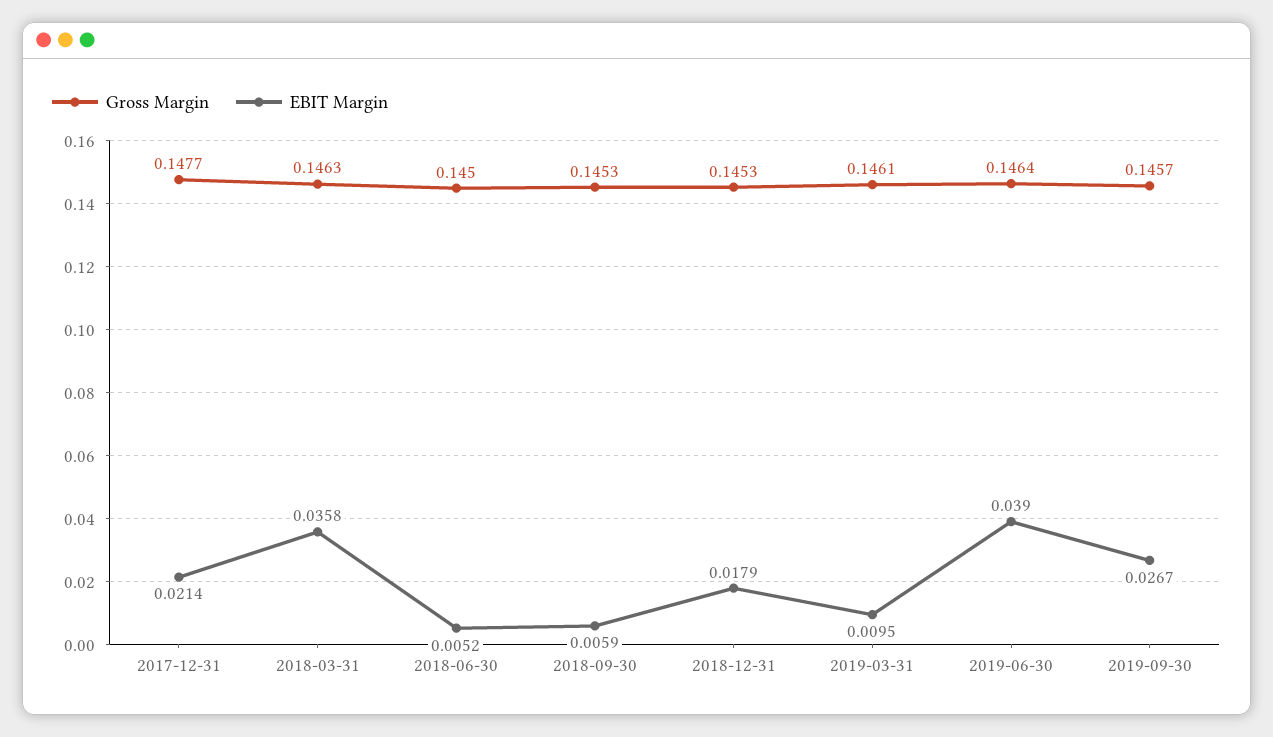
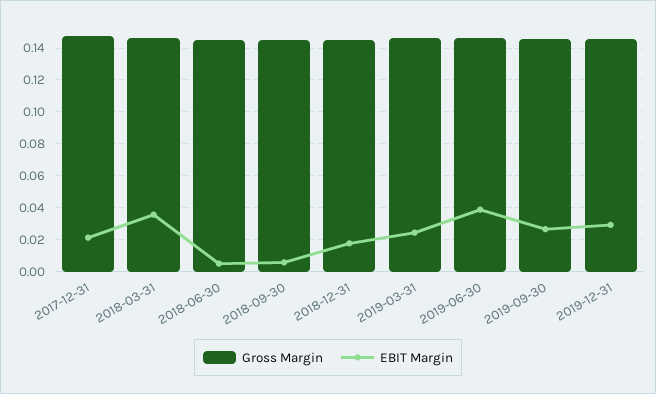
EBIT Margin, 2019-03-31: 0.0095 -> 0.025
Gross Margin, 2019-12-31: none -> 0.145
EBIT Margin, 2019-12-31: none -> 0.03

